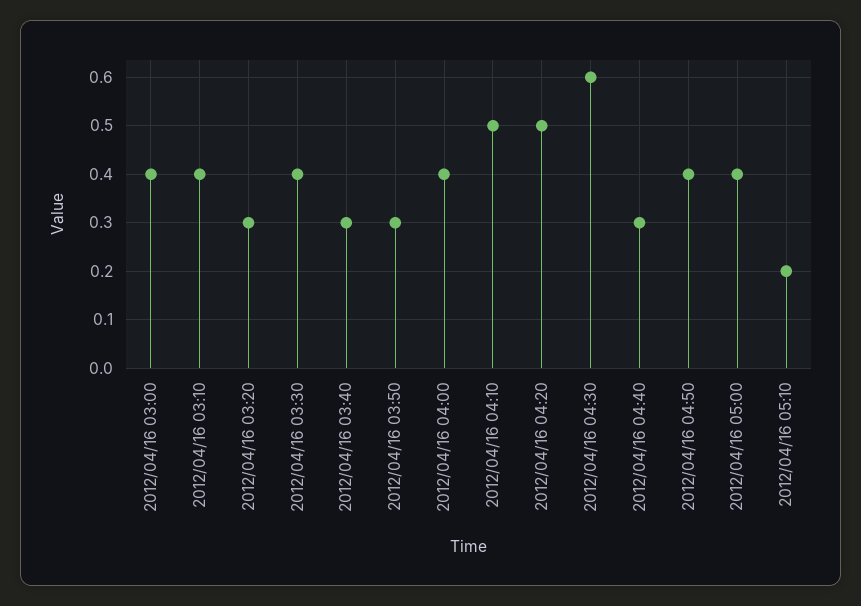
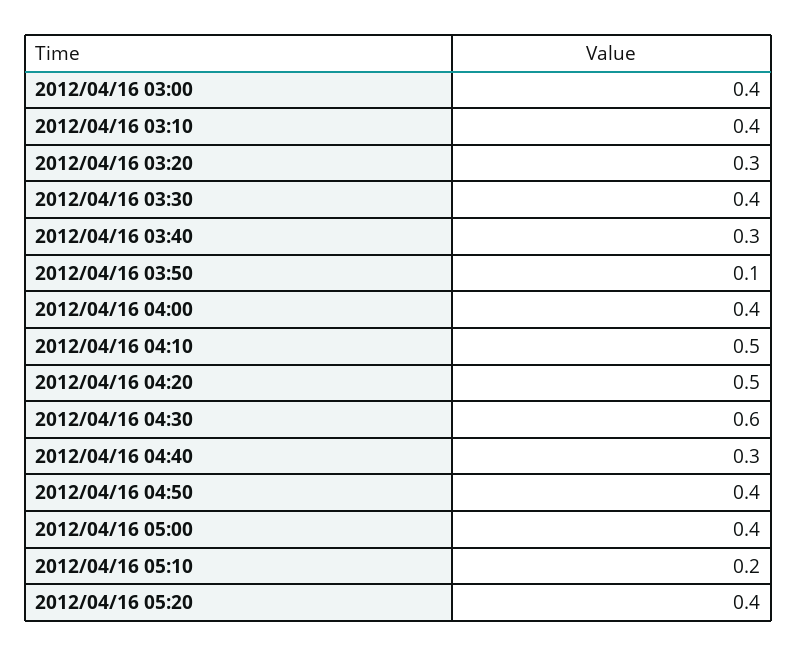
2012/04/16 03:50: 0.3 -> 0.1
2012/04/16 05:20: none -> 0.4

